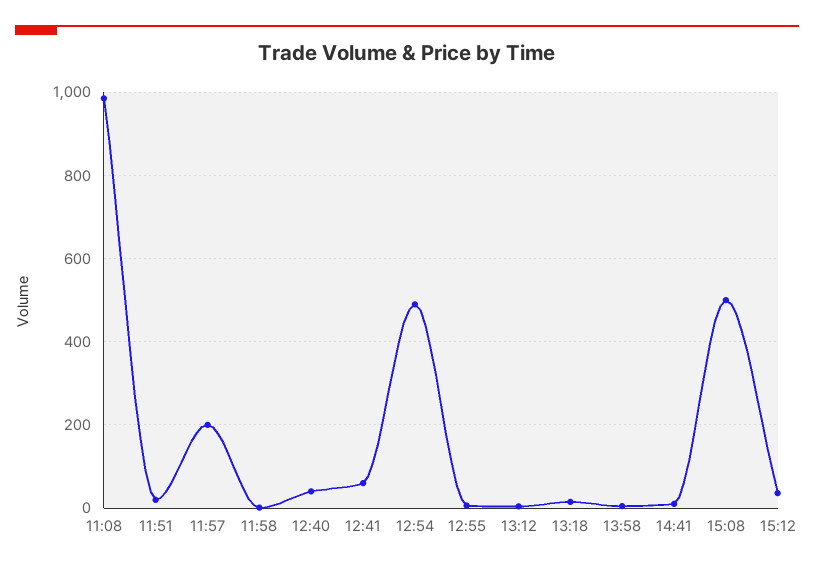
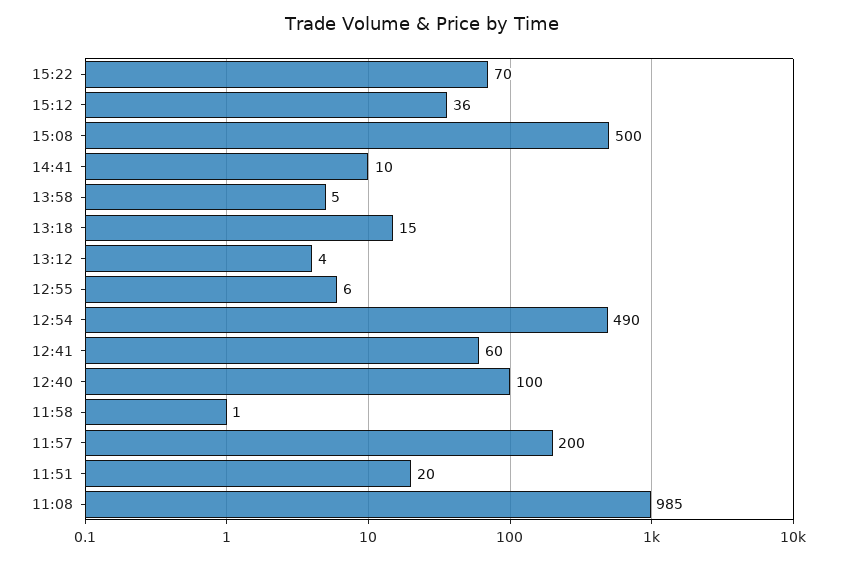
12:40: 40 -> 100
15:22: none -> 70

